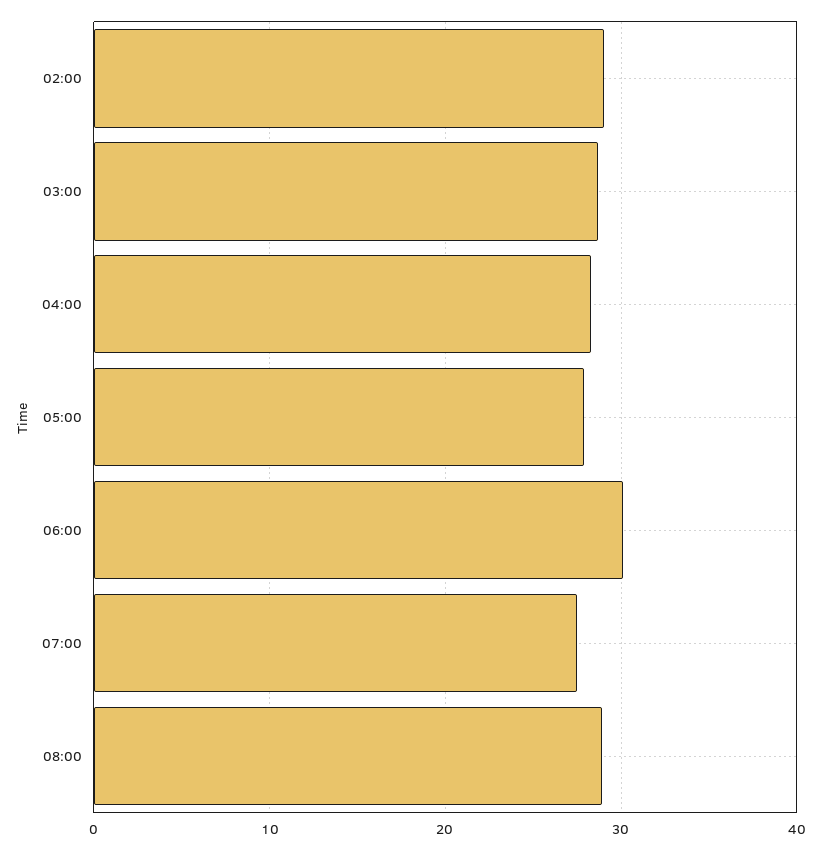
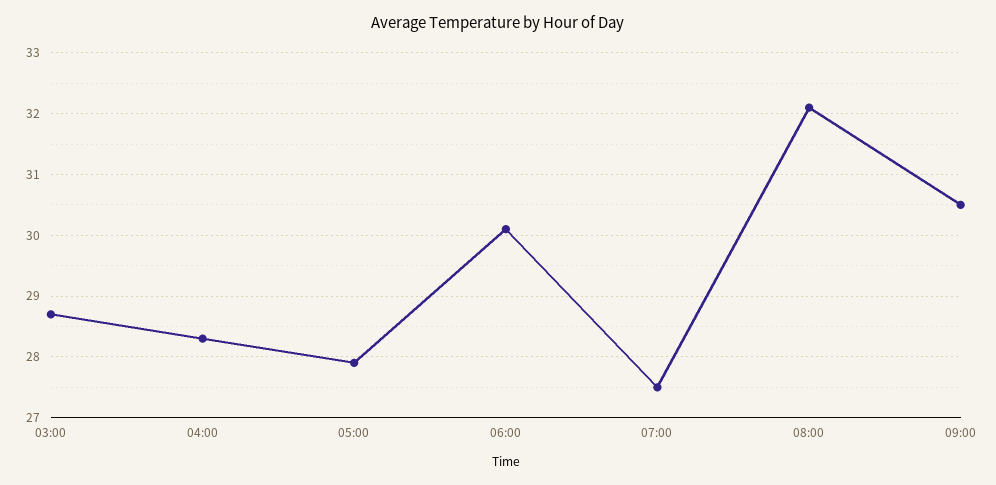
02:00: 29 -> none
08:00: 29 -> 32.1
09:00: none -> 30.5

